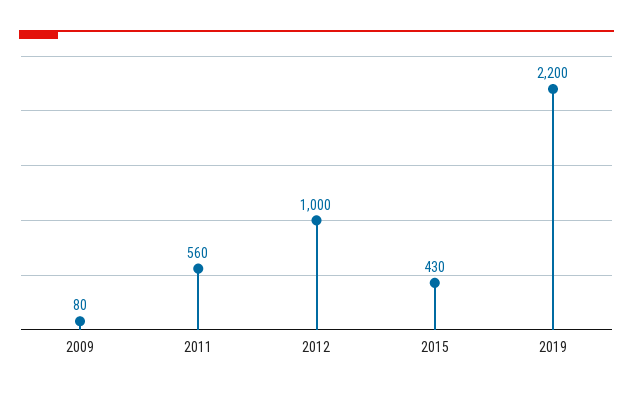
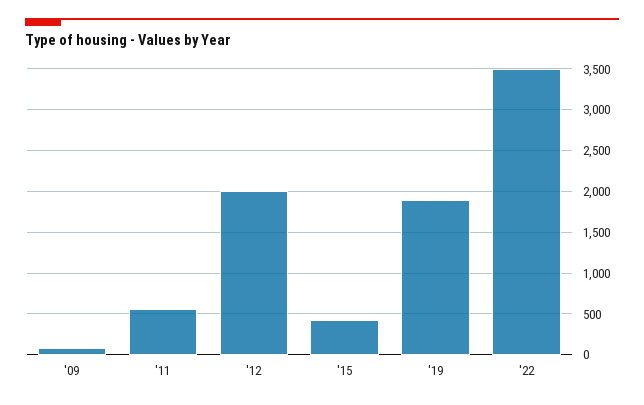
2012: 1000 -> 2000
2019: 2200 -> 1900
'22: none -> 3500

